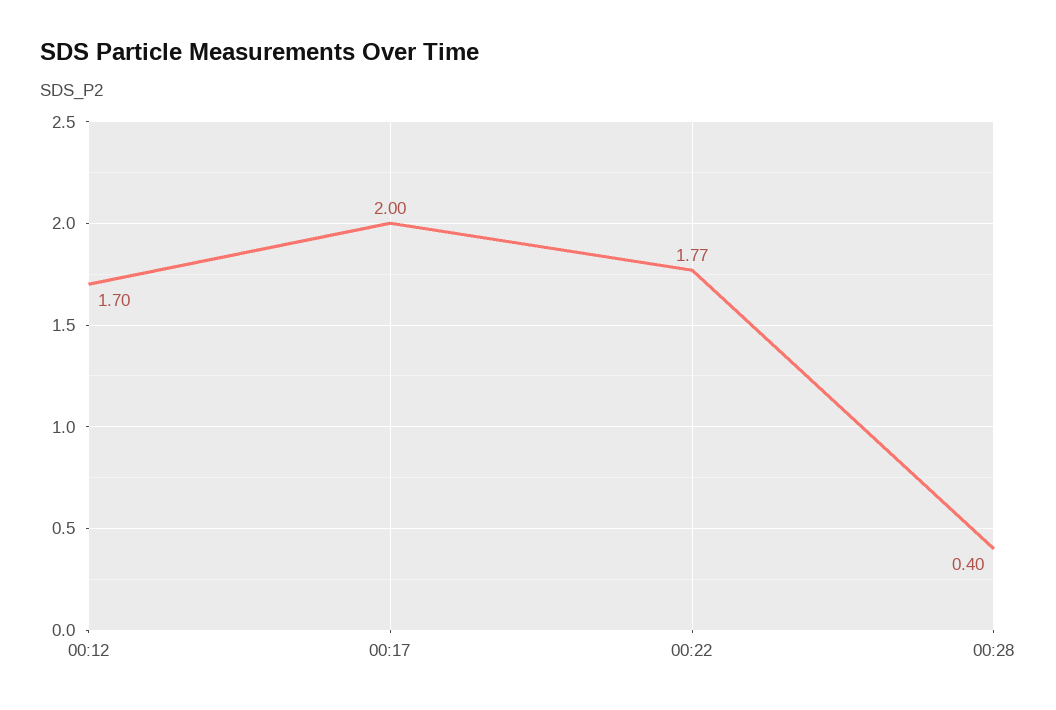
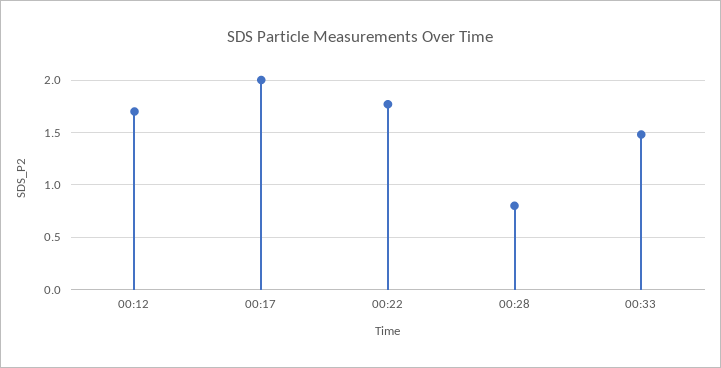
00:28: 0.4 -> 0.8
00:33: none -> 1.5

